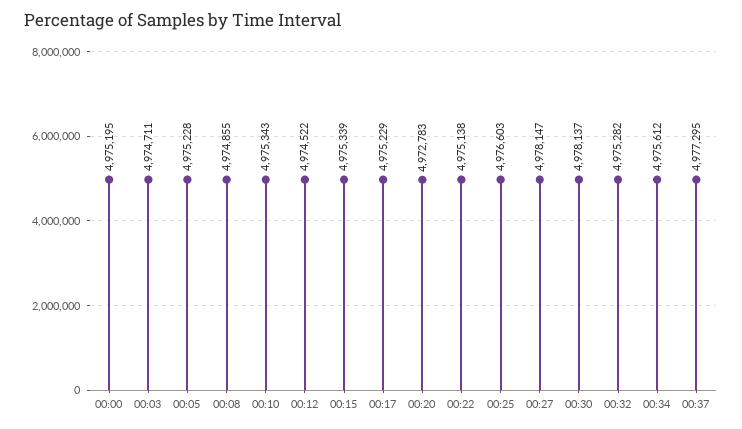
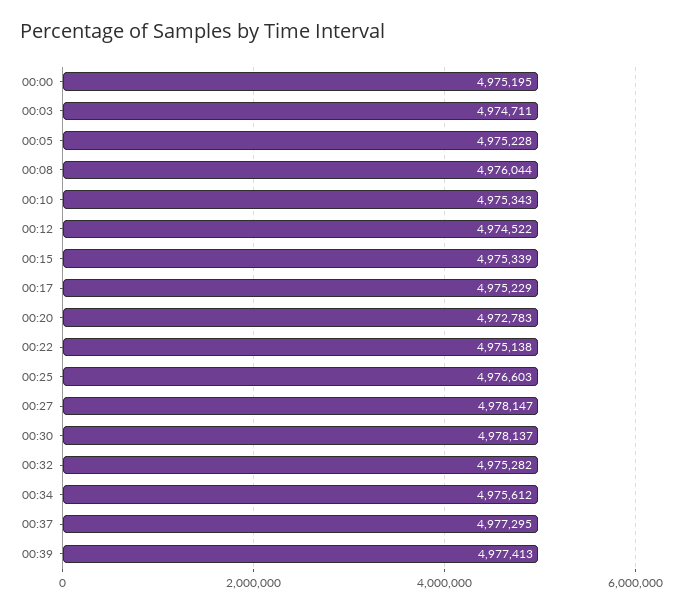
00:08: 4974855 -> 4976044
00:39: none -> 4977413

